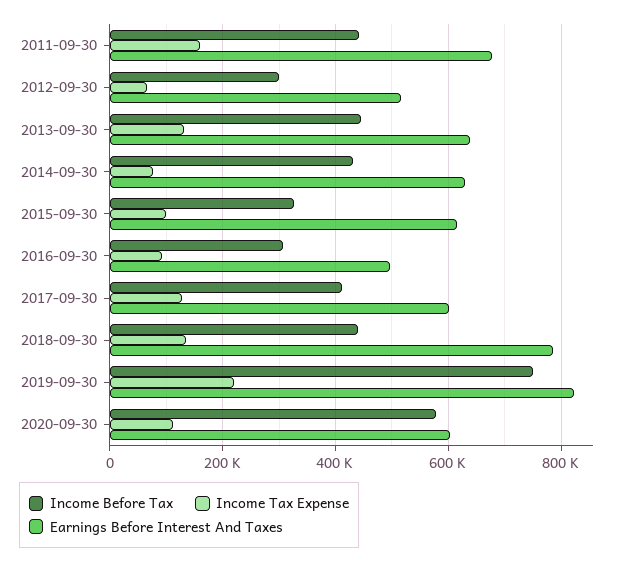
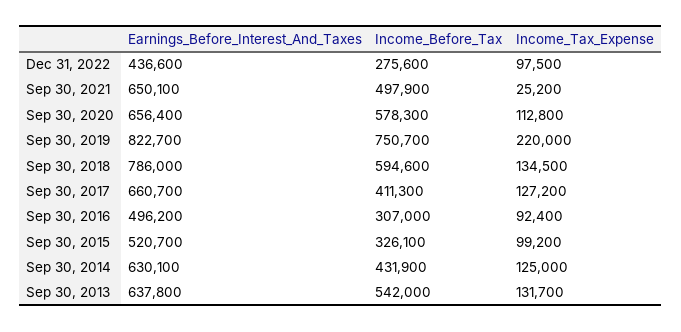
Income Before Tax, 2011-09-30: 440000 -> none
Income Tax Expense, 2011-09-30: 160000 -> none
Earnings Before Interest And Taxes, 2011-09-30: 680000 -> none
Income Before Tax, 2012-09-30: 300000 -> none
Income Tax Expense, 2012-09-30: 60000 -> none
Earnings Before Interest And Taxes, 2012-09-30: 520000 -> none
Income Before Tax, 2013-09-30: 440000 -> 542000
Income Tax Expense, 2014-09-30: 80000 -> 125000
Earnings Before Interest And Taxes, 2015-09-30: 620000 -> 520700
Earnings Before Interest And Taxes, 2017-09-30: 600000 -> 660700
Income Before Tax, 2018-09-30: 440000 -> 594600
Earnings Before Interest And Taxes, 2020-09-30: 600000 -> 656400
Earnings Before Interest And Taxes, Dec 31, 2022: none -> 436600
Income Before Tax, Dec 31, 2022: none -> 275600
Income Tax Expense, Dec 31, 2022: none -> 97500
Earnings Before Interest And Taxes, Sep 30, 2021: none -> 650100
Income Before Tax, Sep 30, 2021: none -> 497900
Income Tax Expense, Sep 30, 2021: none -> 25200

